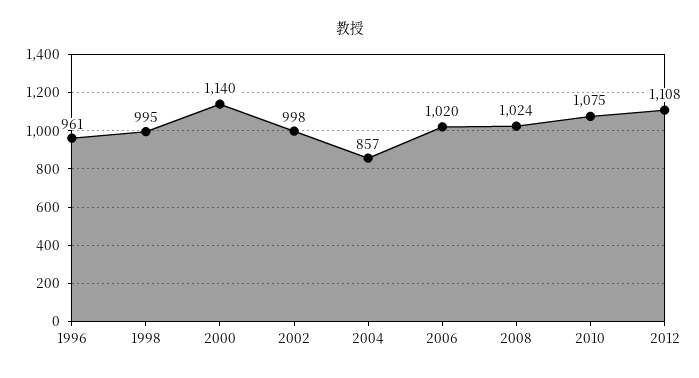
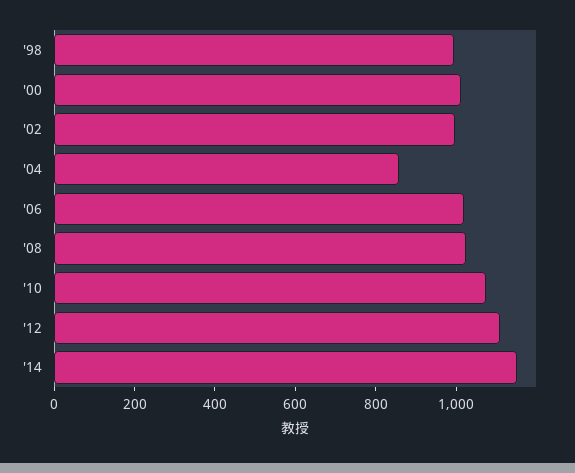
1996: 961 -> none
2000: 1140 -> 1000
'14: none -> 1150

